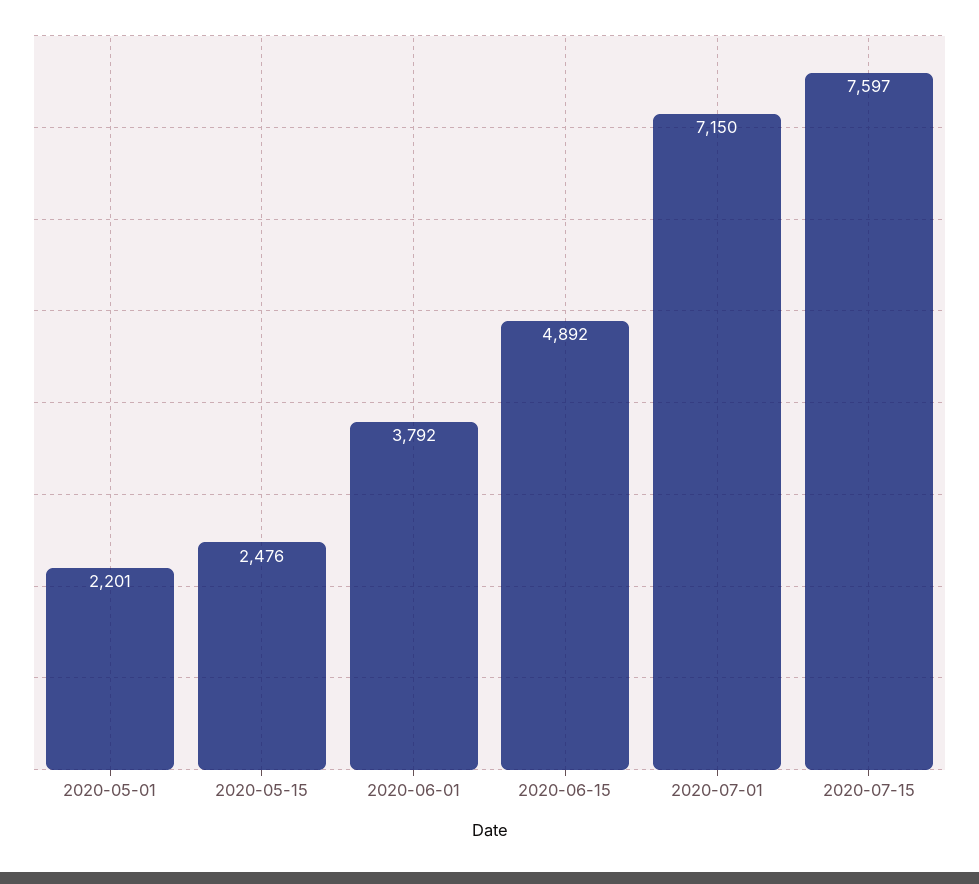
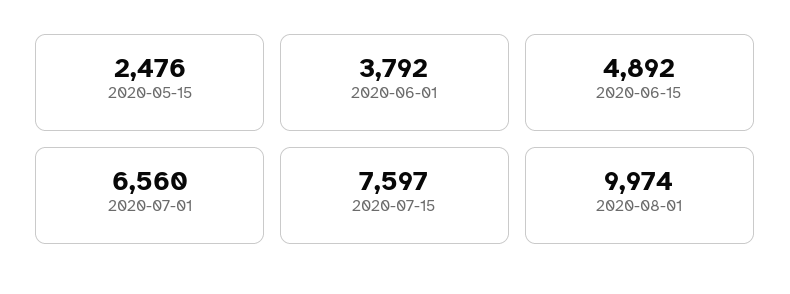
2020-05-01: 2201 -> none
2020-07-01: 7150 -> 6560
2020-08-01: none -> 9974

